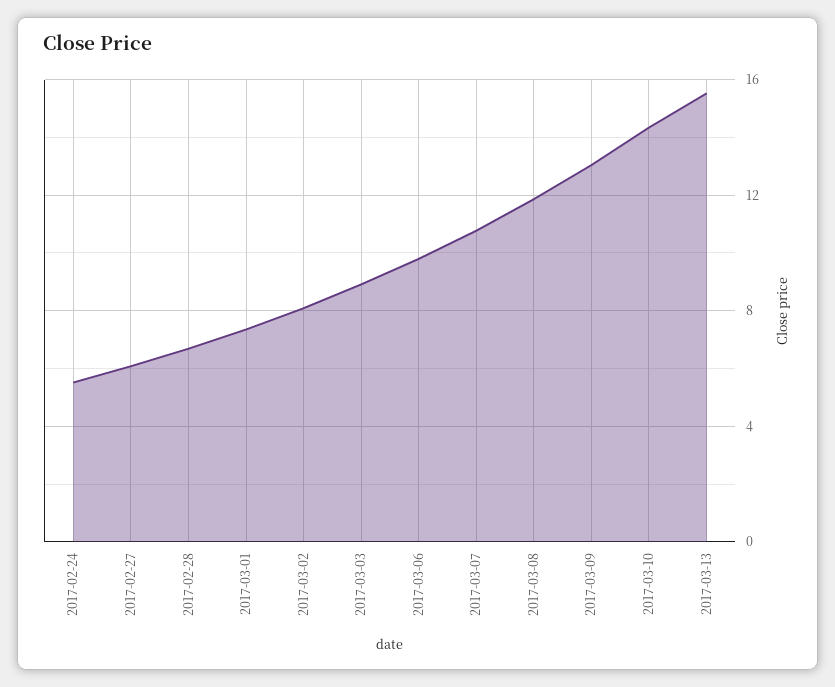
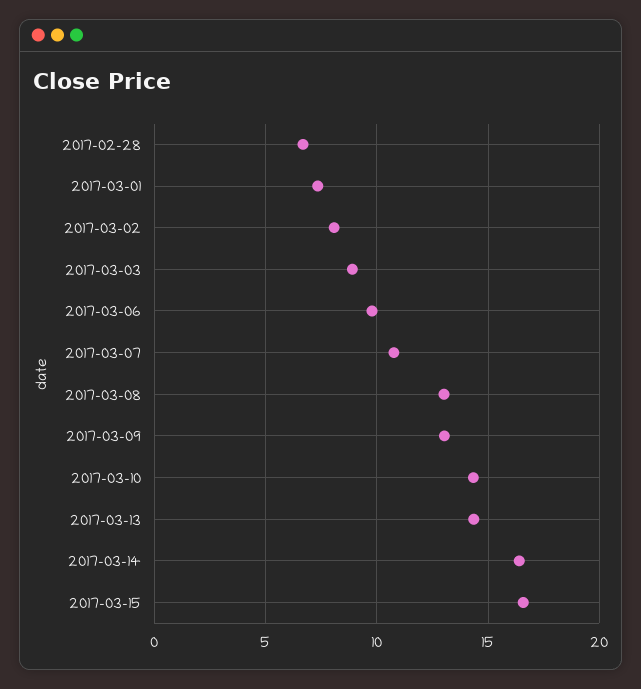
2017-02-24: 5.5 -> none
2017-02-27: 6 -> none
2017-03-08: 12 -> 13
2017-03-13: 15.5 -> 14.5
2017-03-14: none -> 16.5
2017-03-15: none -> 16.5

